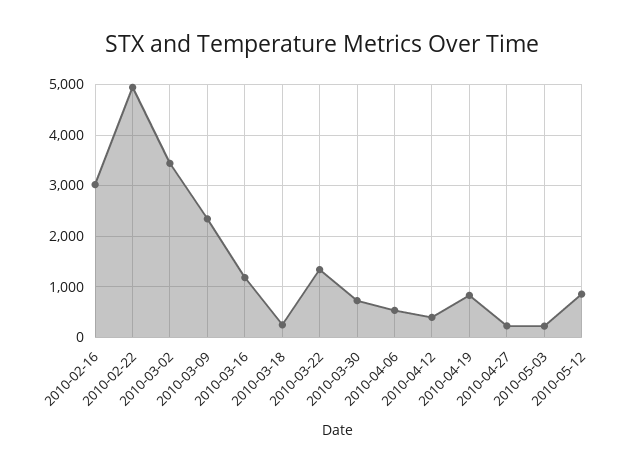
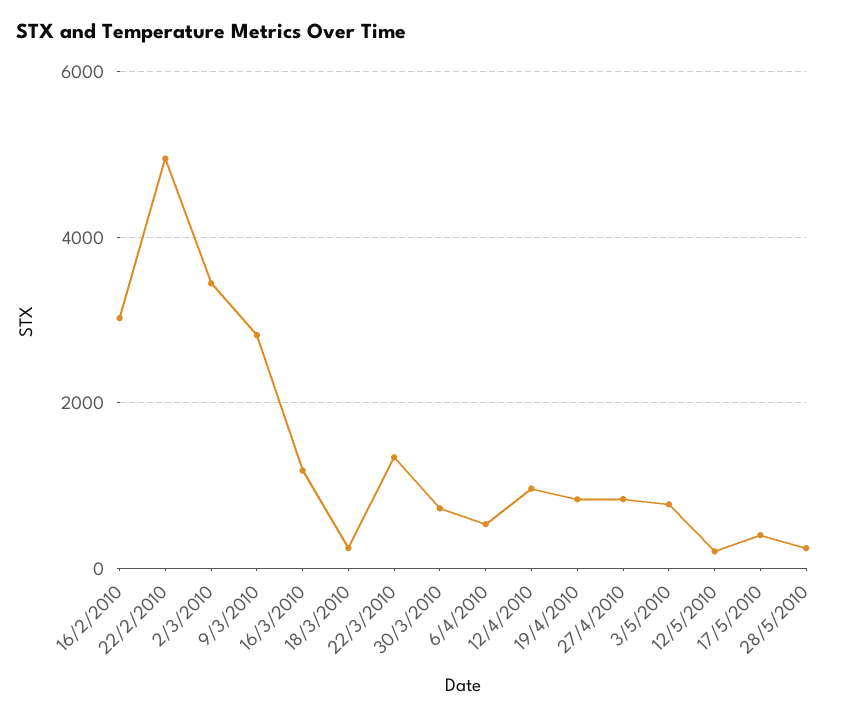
2010-03-09: 2400 -> 2800
2010-04-12: 400 -> 1000
2010-04-27: 200 -> 800
2010-05-03: 200 -> 800
2010-05-12: 800 -> 200
17/5/2010: none -> 400
28/5/2010: none -> 200

